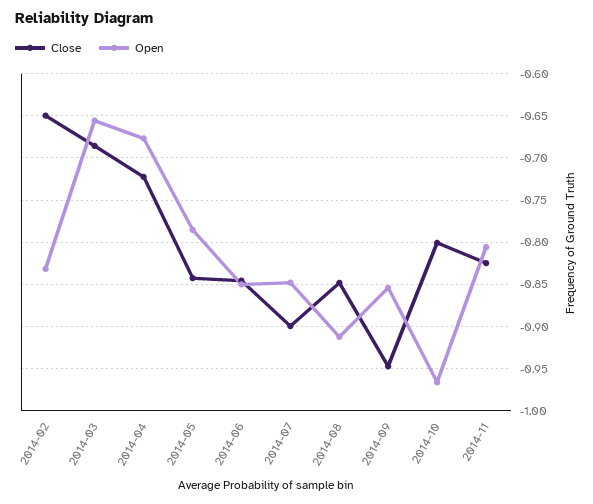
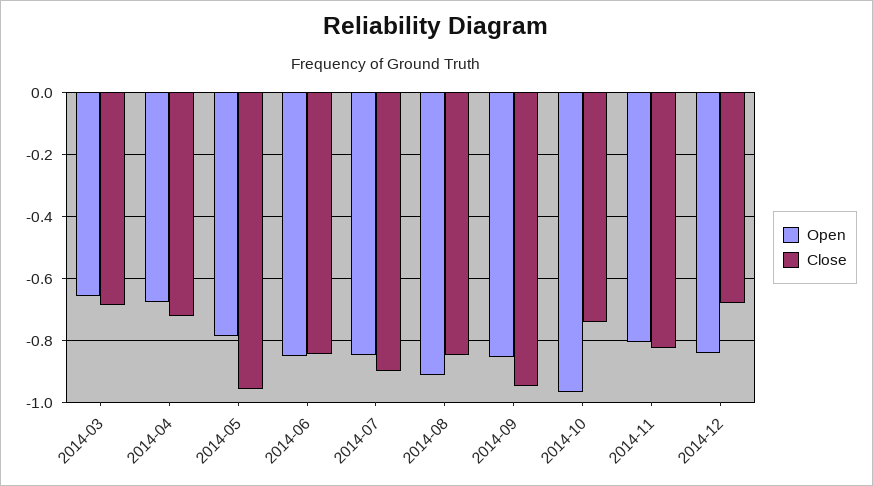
Close, 2014-02: -0.65 -> none
Open, 2014-02: -0.83 -> none
Close, 2014-05: -0.84 -> -0.96
Close, 2014-10: -0.8 -> -0.74
Open, 2014-12: none -> -0.84
Close, 2014-12: none -> -0.68

